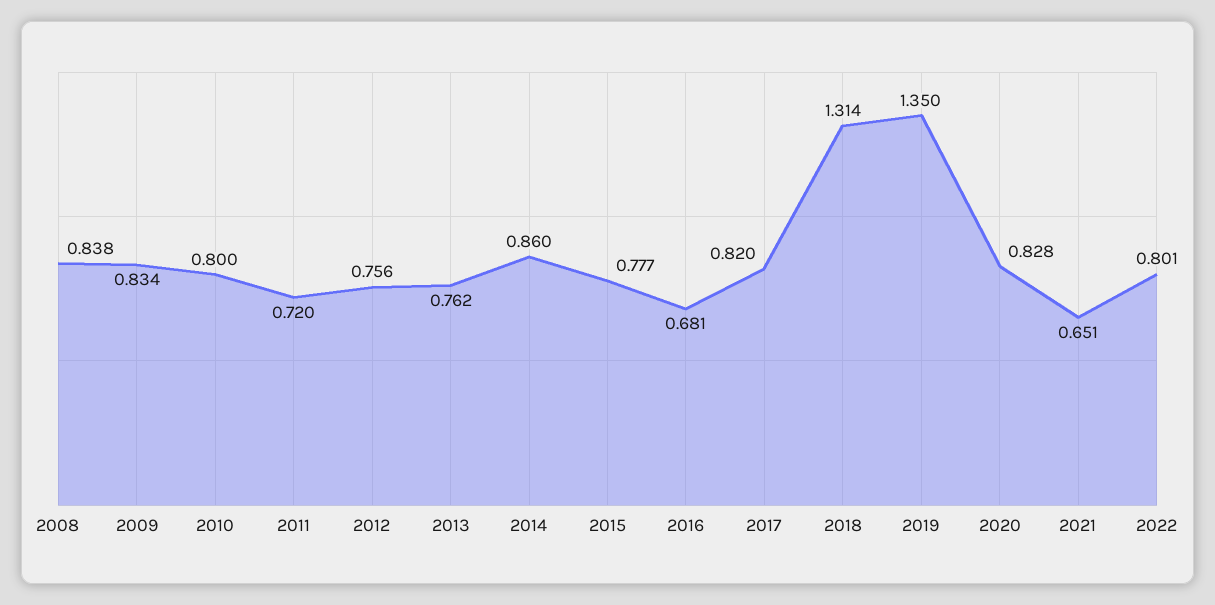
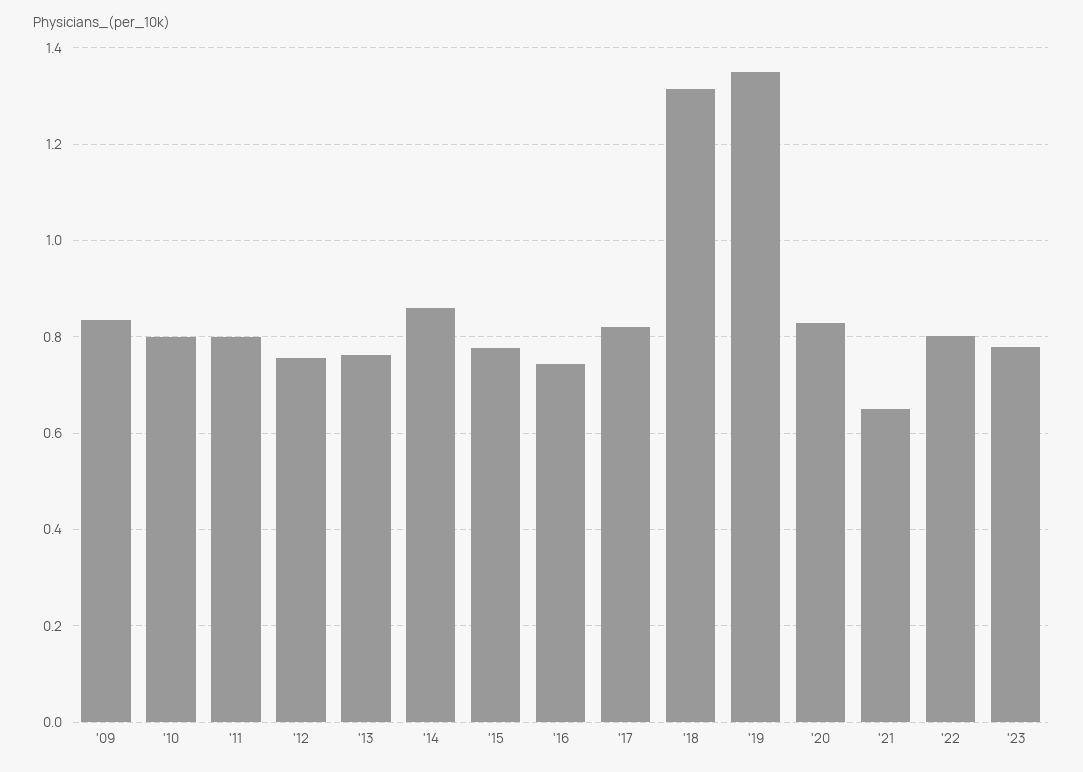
2008: 0.838 -> none
2011: 0.72 -> 0.8
2016: 0.681 -> 0.74
'23: none -> 0.78

